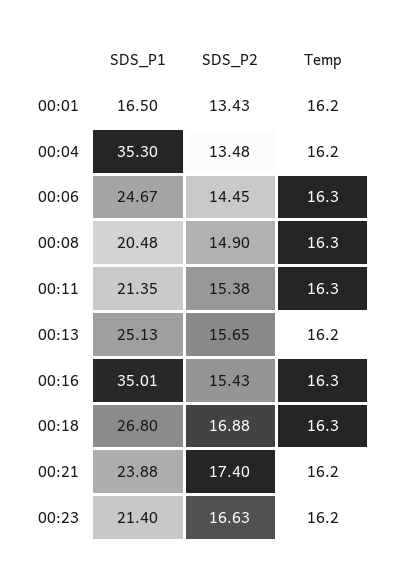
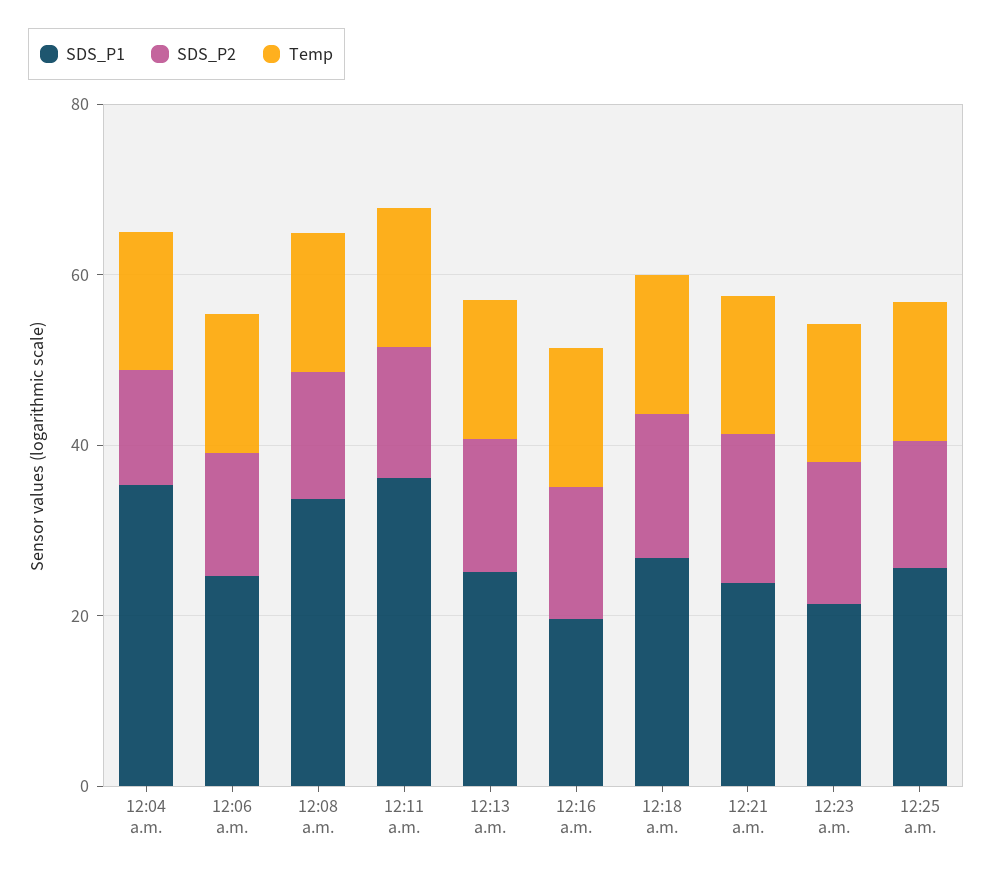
SDS_P1, 00:01: 16.5 -> none
SDS_P2, 00:01: 13.43 -> none
Temp, 00:01: 16.2 -> none
SDS_P1, 00:08: 20.48 -> 35
SDS_P1, 00:11: 21.35 -> 35
SDS_P1, 00:16: 35.01 -> 20
SDS_P1, 12:25 a.m.: none -> 25
SDS_P2, 12:25 a.m.: none -> 15
Temp, 12:25 a.m.: none -> 15

